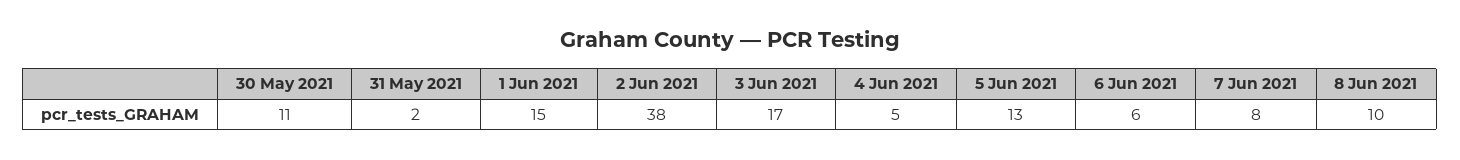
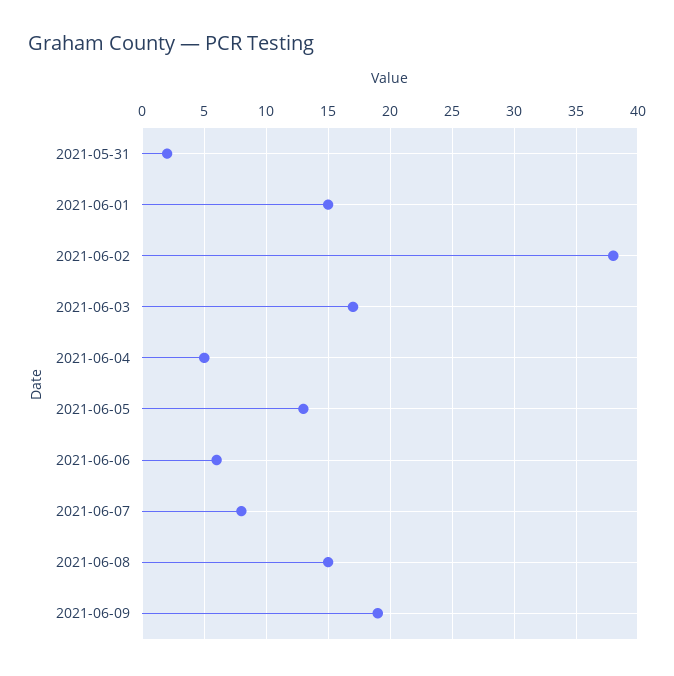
30 May 2021: 11 -> none
8 Jun 2021: 10 -> 15
2021-06-09: none -> 19

